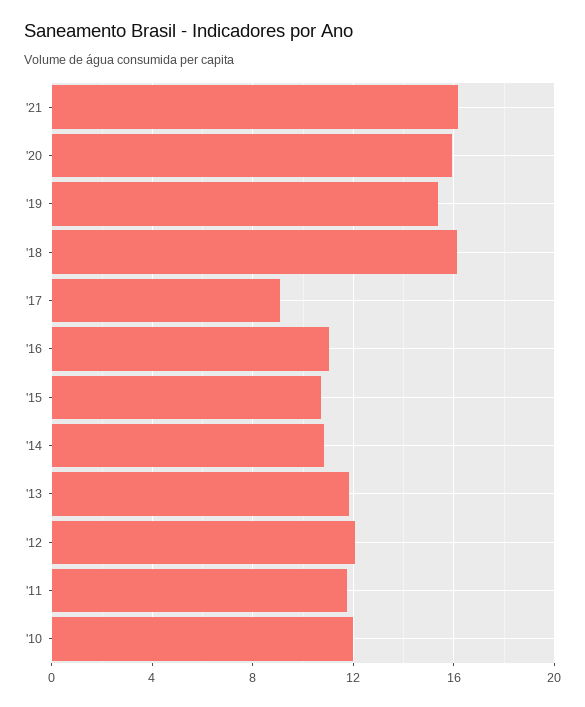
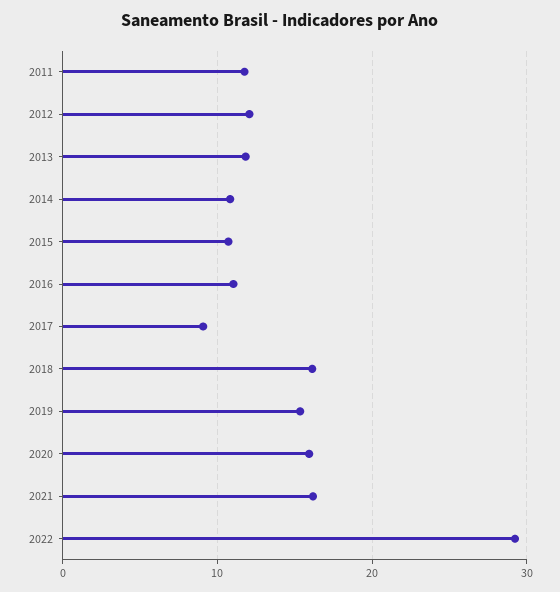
'10: 12 -> none
2022: none -> 29

